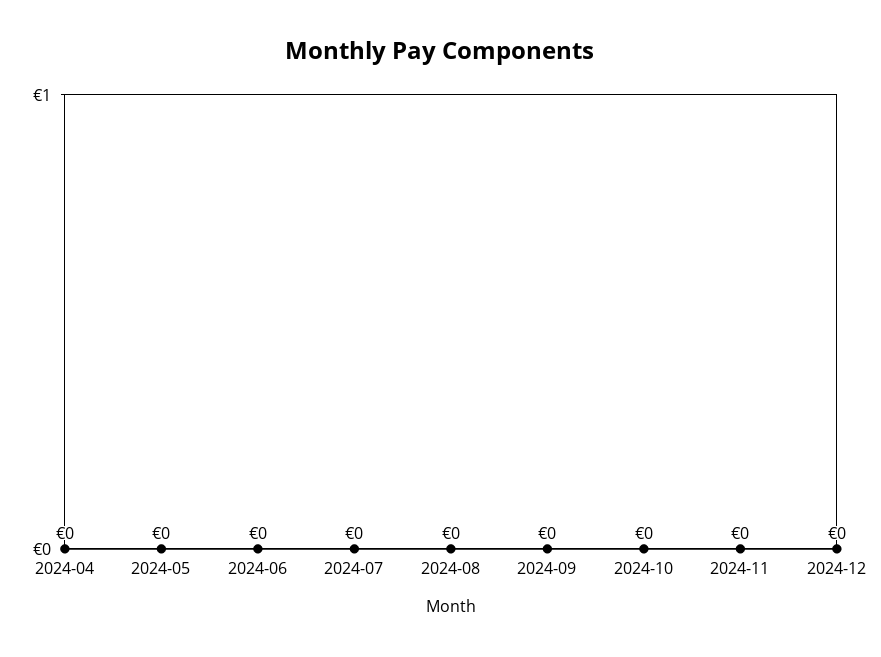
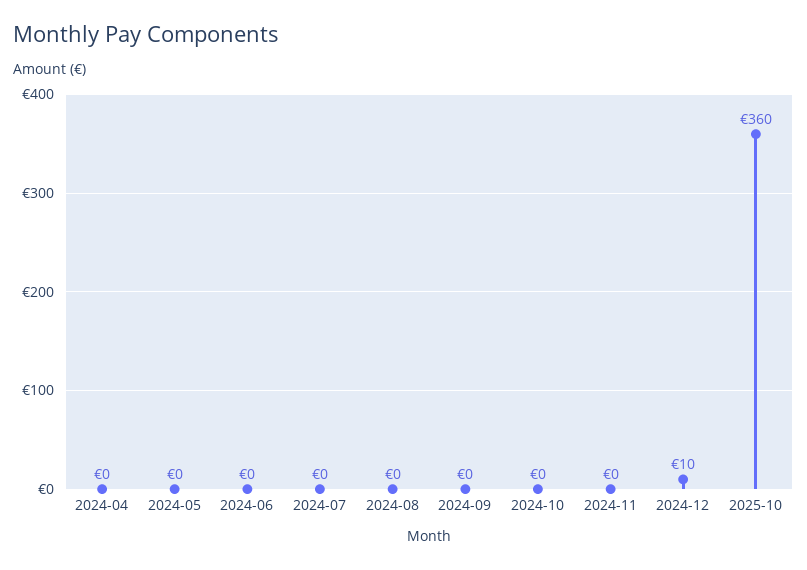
2024-12: 0 -> 10
2025-10: none -> 360

